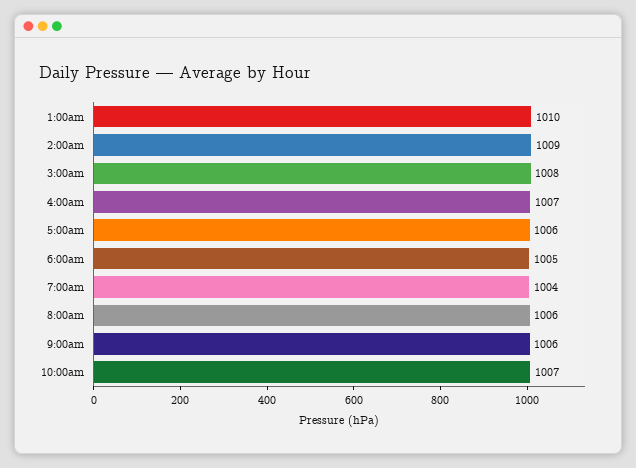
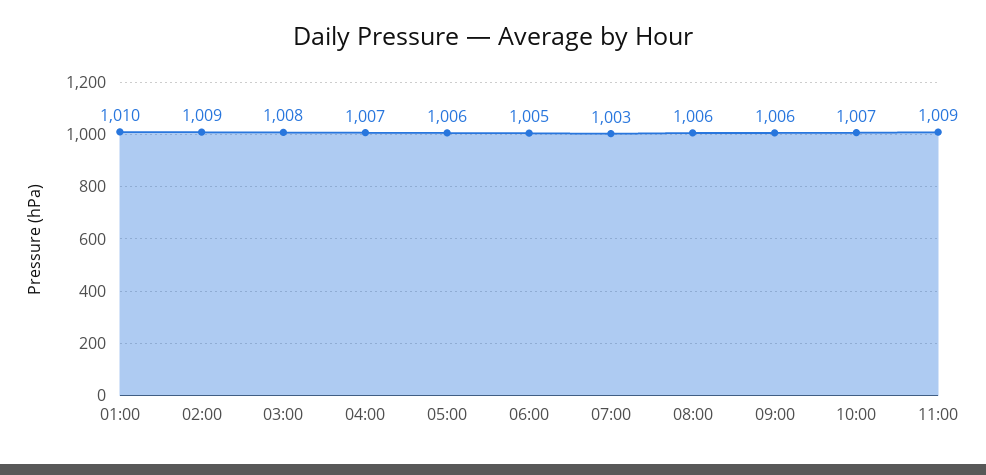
7:00am: 1004 -> 1003
11:00: none -> 1009

